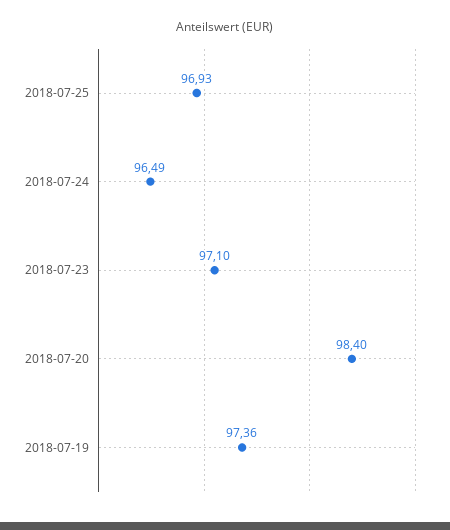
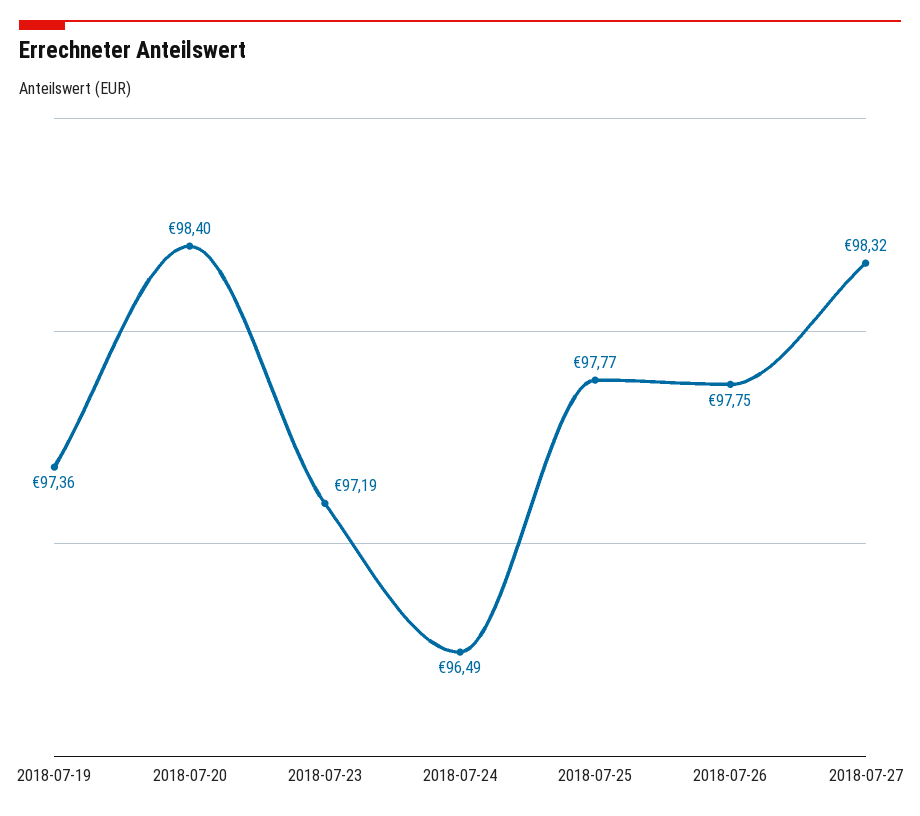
2018-07-25: 96.93 -> 97.77
2018-07-23: 97.1 -> 97.19
2018-07-26: none -> 97.75
2018-07-27: none -> 98.32

